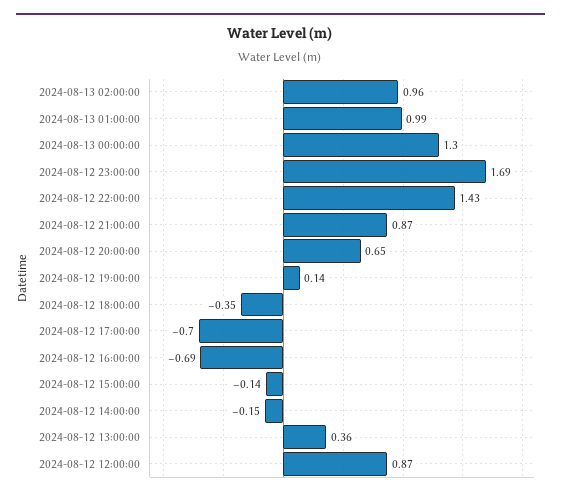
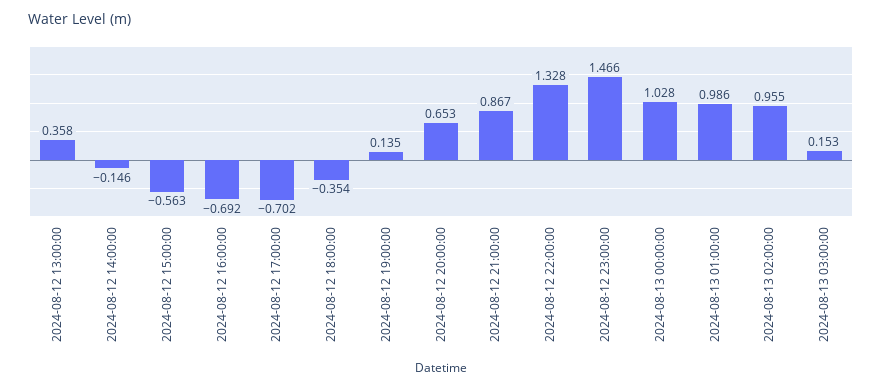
2024-08-13 00:00:00: 1.3 -> 1.028
2024-08-12 23:00:00: 1.69 -> 1.466
2024-08-12 22:00:00: 1.43 -> 1.328
2024-08-12 15:00:00: -0.14 -> -0.563
2024-08-12 12:00:00: 0.87 -> none
2024-08-13 03:00:00: none -> 0.153

